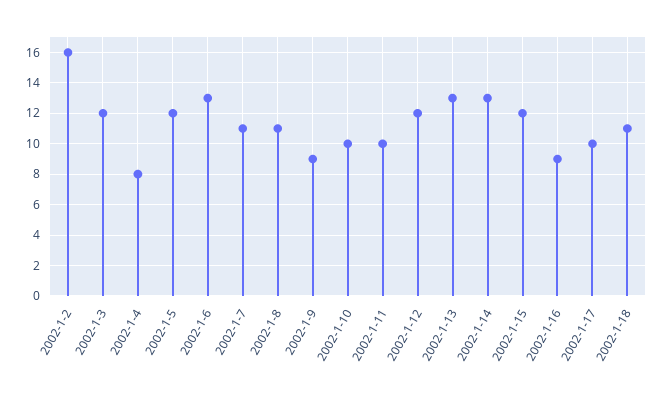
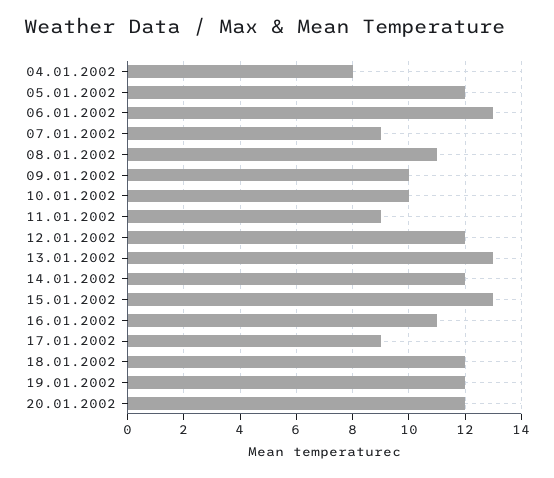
2002-1-2: 16 -> none
2002-1-3: 12 -> none
2002-1-7: 11 -> 9
2002-1-9: 9 -> 10
2002-1-11: 10 -> 9
2002-1-14: 13 -> 12
2002-1-15: 12 -> 13
2002-1-16: 9 -> 11
2002-1-17: 10 -> 9
2002-1-18: 11 -> 12
19.01.2002: none -> 12
20.01.2002: none -> 12

